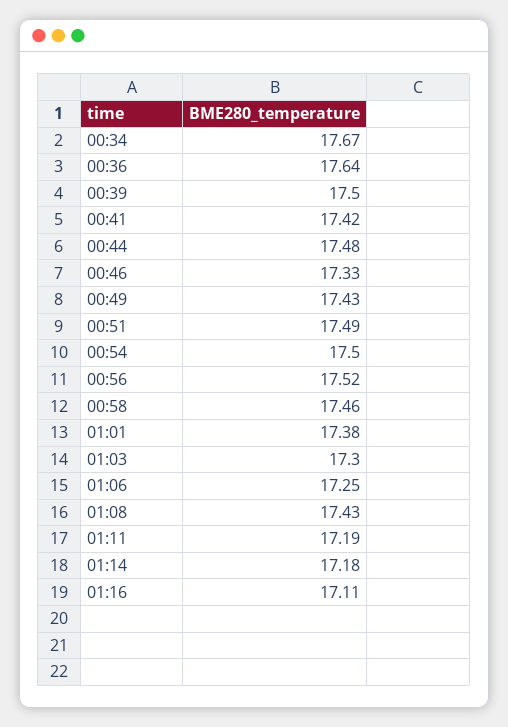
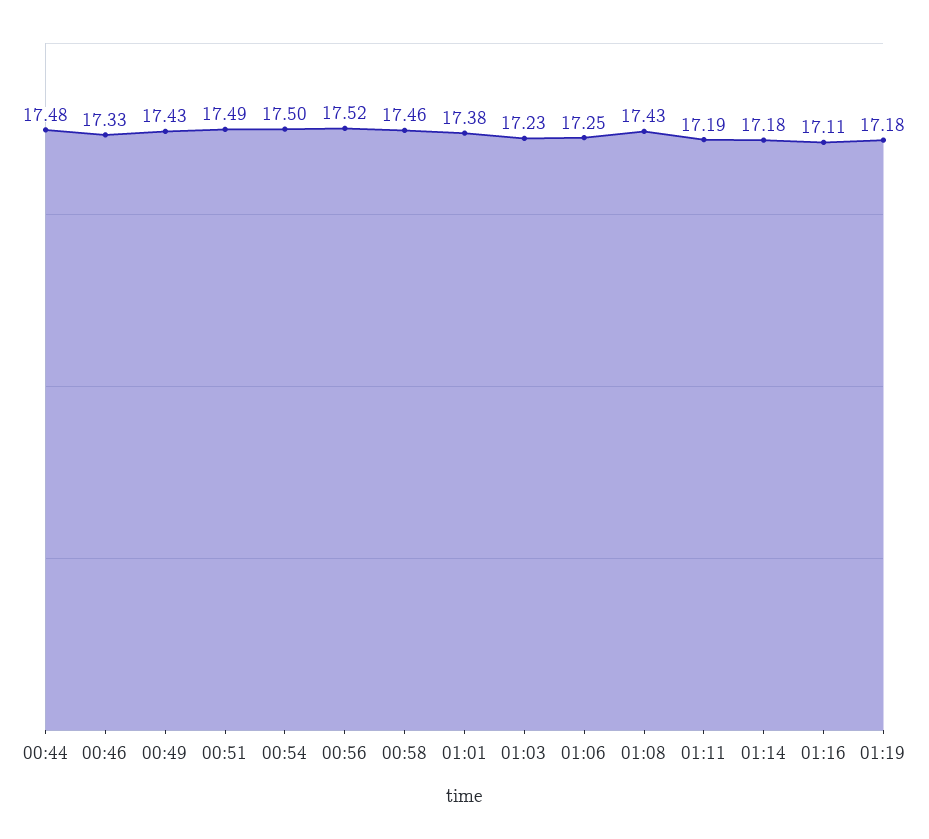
00:34: 17.67 -> none
00:36: 17.64 -> none
00:39: 17.5 -> none
00:41: 17.42 -> none
01:03: 17.3 -> 17.23
01:19: none -> 17.18

